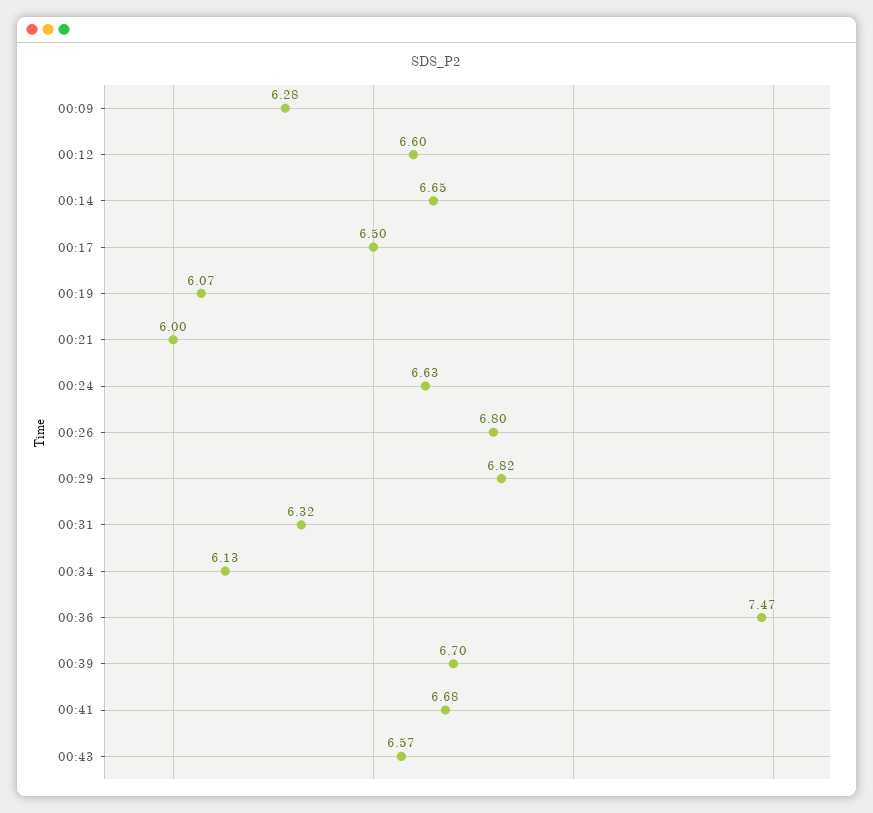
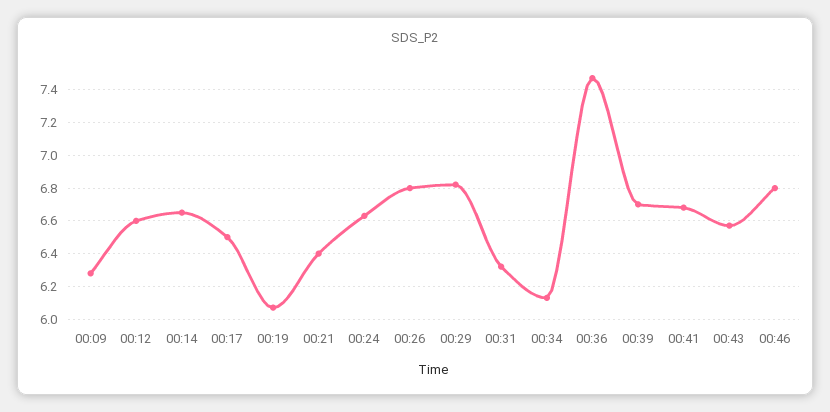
00:21: 6 -> 6.4
00:46: none -> 6.8

